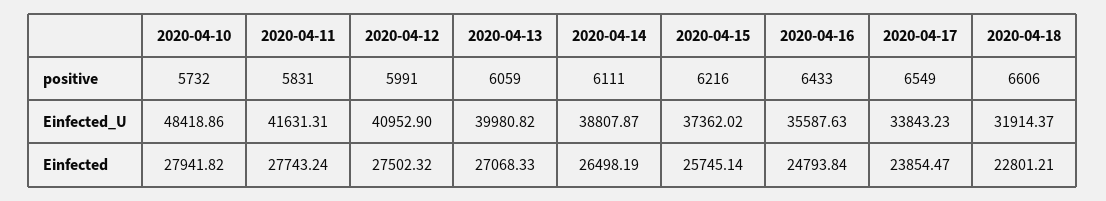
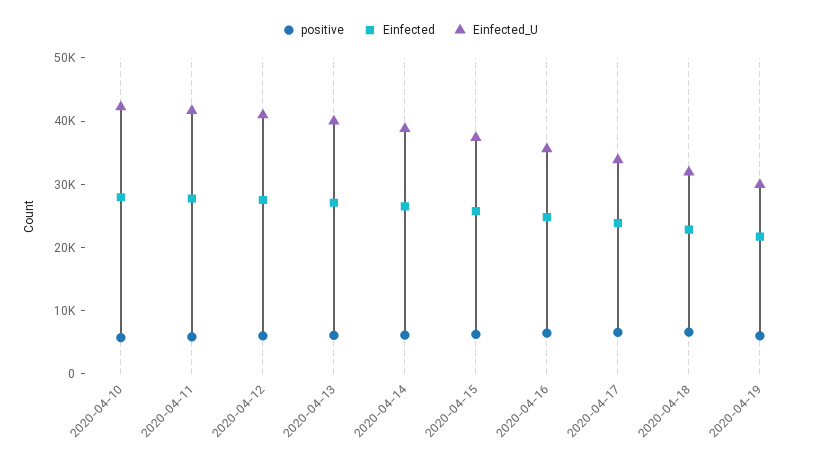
Einfected_U, 2020-04-10: 48418.86 -> 42000
positive, 2020-04-19: none -> 6000
Einfected, 2020-04-19: none -> 22000
Einfected_U, 2020-04-19: none -> 30000

